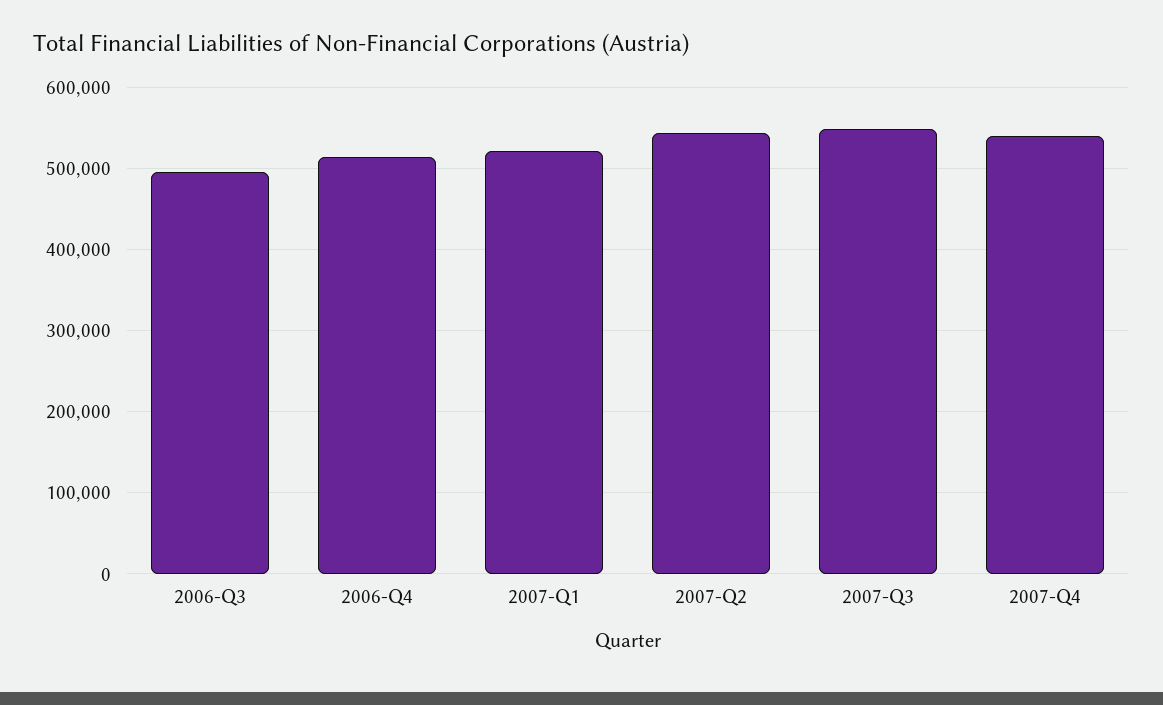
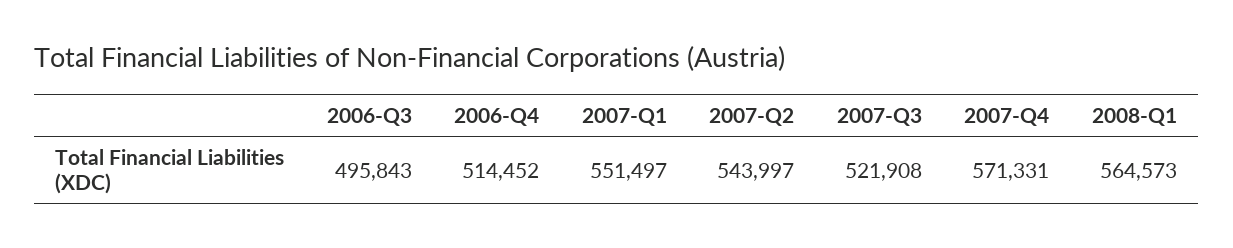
2007-Q1: 520000 -> 551497
2007-Q3: 550000 -> 521908
2007-Q4: 540000 -> 571331
2008-Q1: none -> 564573

